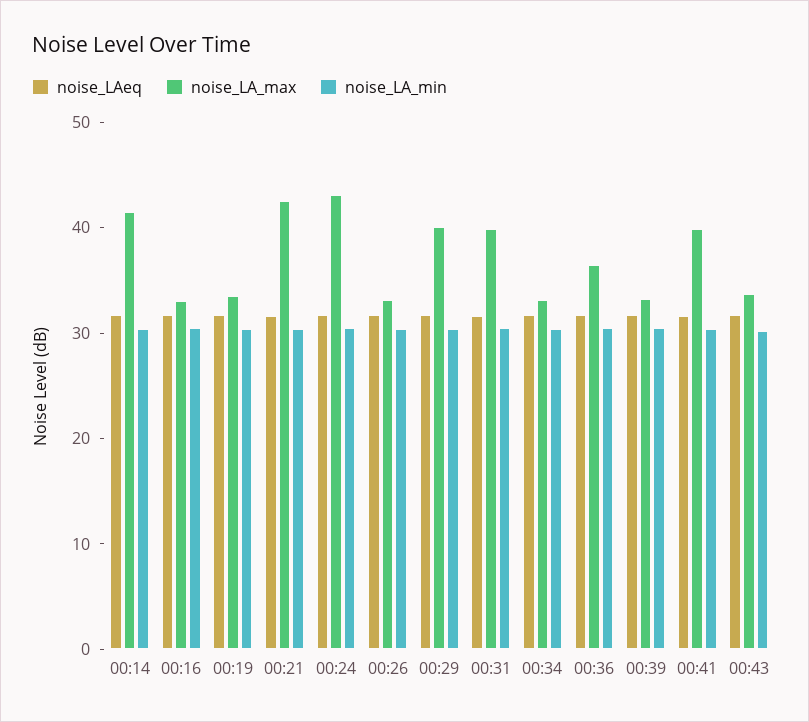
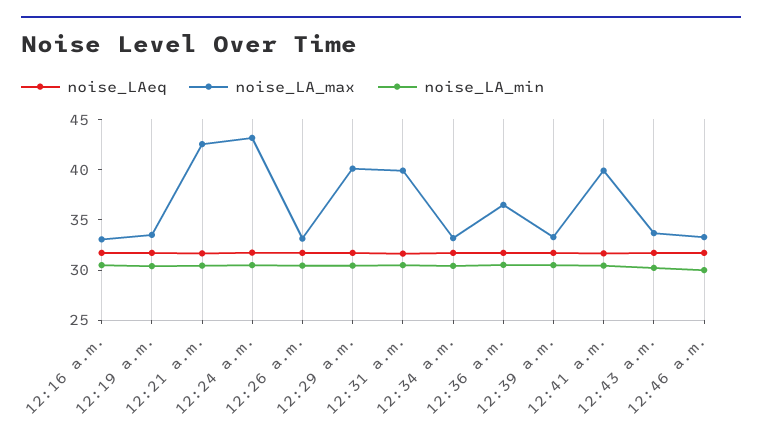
noise_LAeq, 00:14: 32 -> none
noise_LA_max, 00:14: 42 -> none
noise_LA_min, 00:14: 30 -> none
noise_LAeq, 12:46 a.m.: none -> 32
noise_LA_max, 12:46 a.m.: none -> 33
noise_LA_min, 12:46 a.m.: none -> 30

